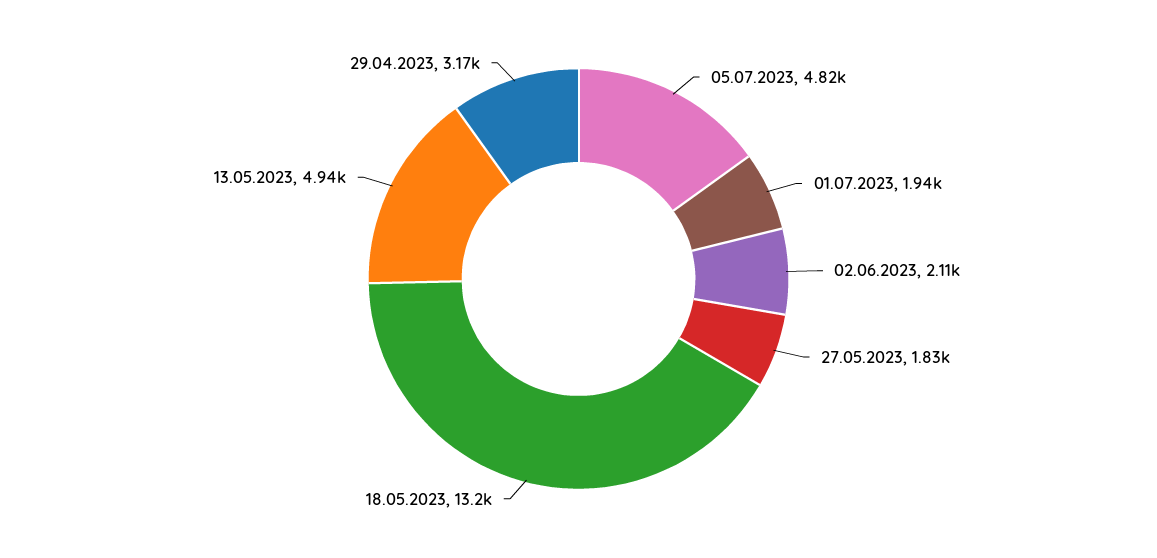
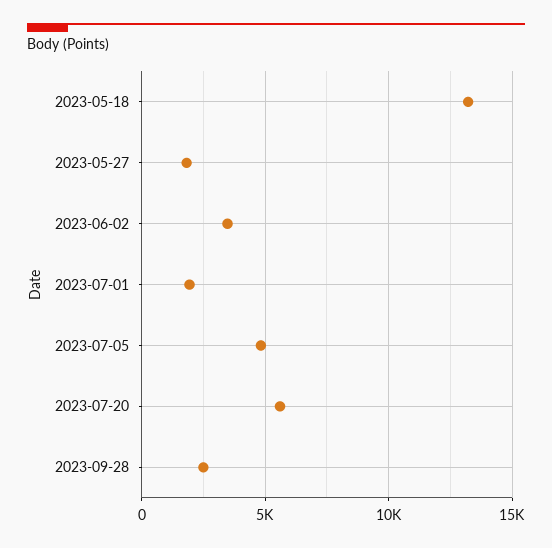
02.06.2023: 2110 -> 3500
13.05.2023: 4940 -> none
29.04.2023: 3170 -> none
2023-07-20: none -> 5500
2023-09-28: none -> 2500

